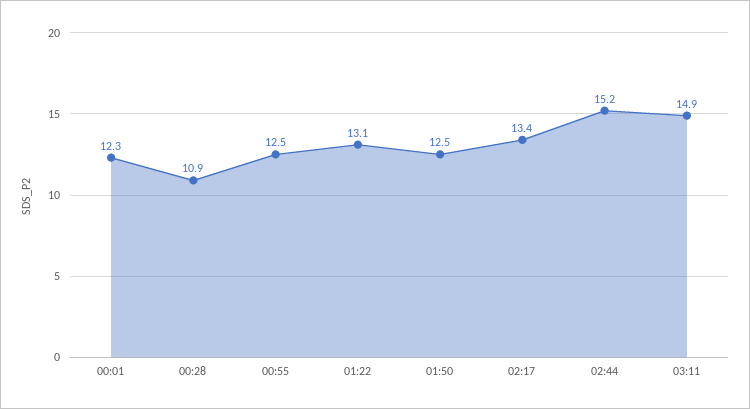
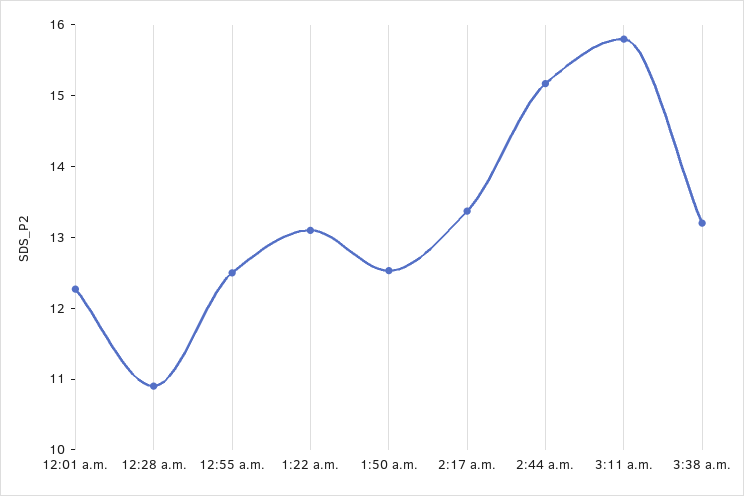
03:11: 14.9 -> 15.8
3:38 a.m.: none -> 13.2

